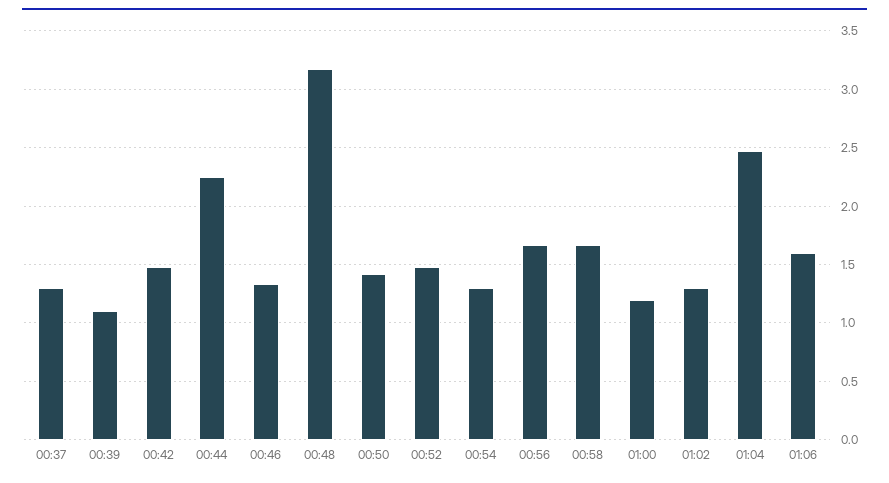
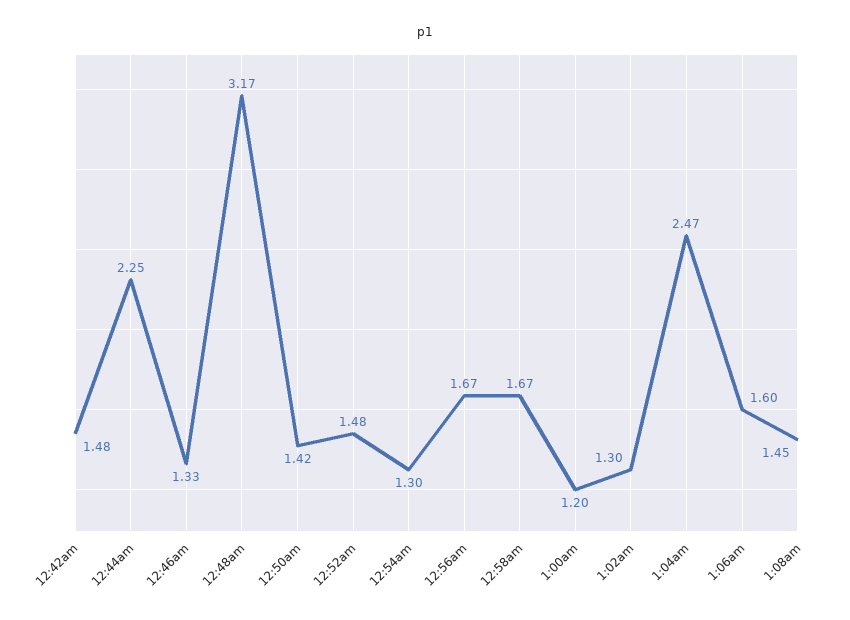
00:37: 1.3 -> none
00:39: 1.1 -> none
1:08am: none -> 1.45

